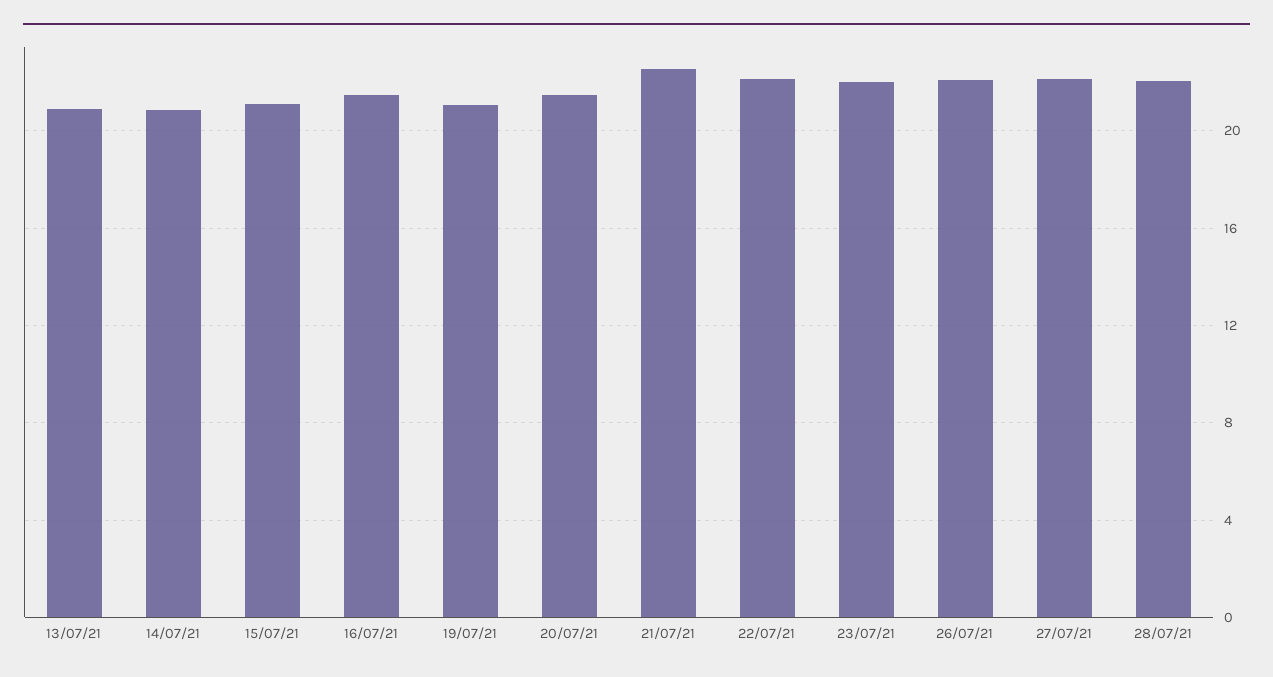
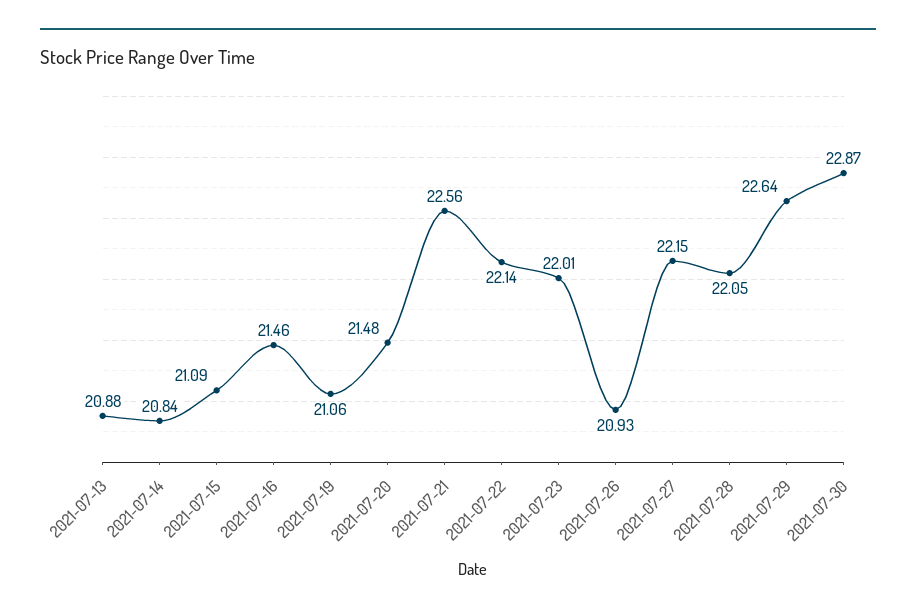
26/07/21: 22 -> 20.93
2021-07-29: none -> 22.64
2021-07-30: none -> 22.87

